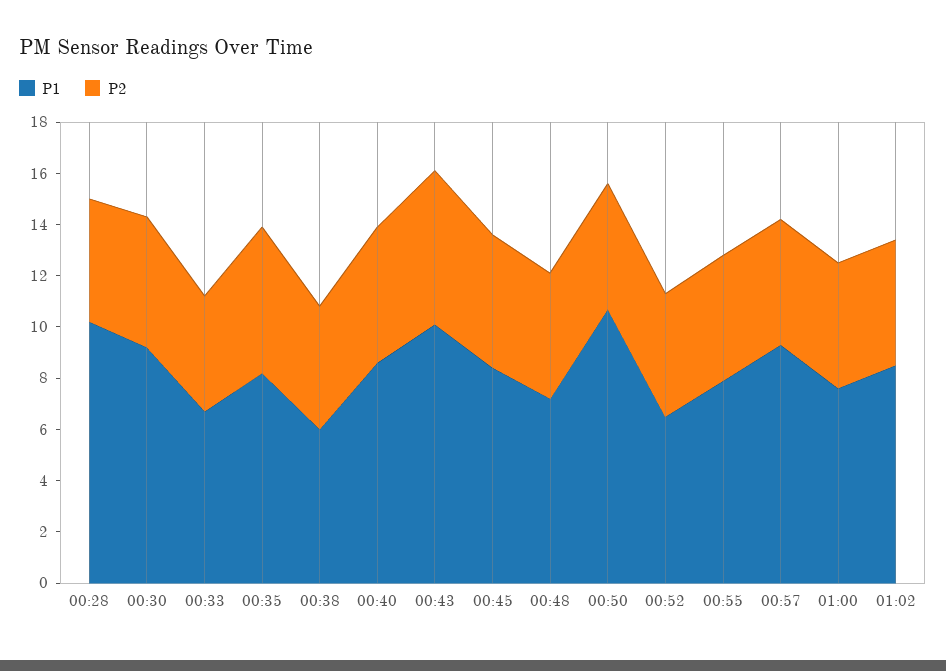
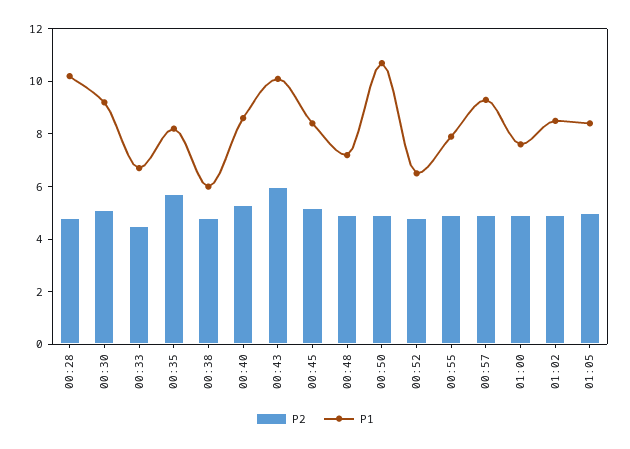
P2, 01:05: none -> 5
P1, 01:05: none -> 8.5

